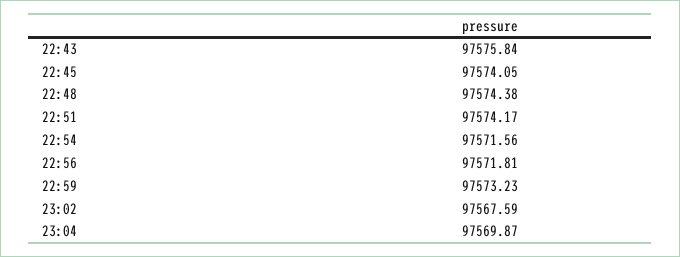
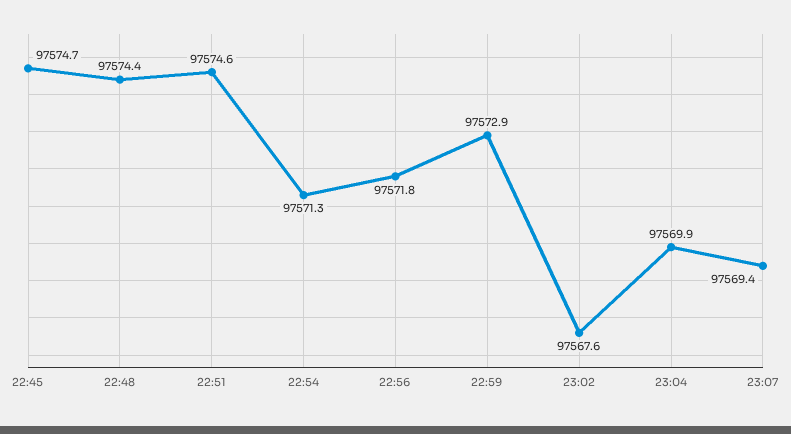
22:43: 97575.84 -> none
22:45: 97574.05 -> 97574.7
22:51: 97574.17 -> 97574.6
22:54: 97571.56 -> 97571.3
22:59: 97573.23 -> 97572.9
23:07: none -> 97569.4

